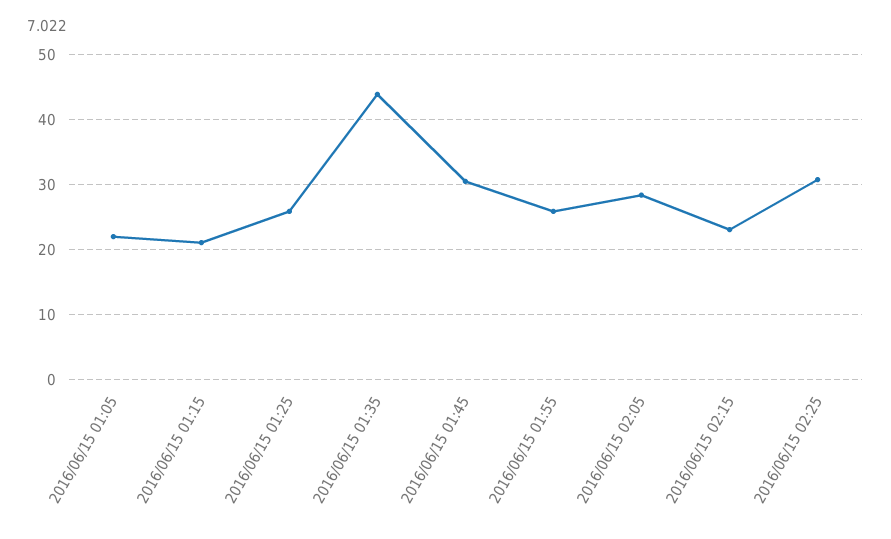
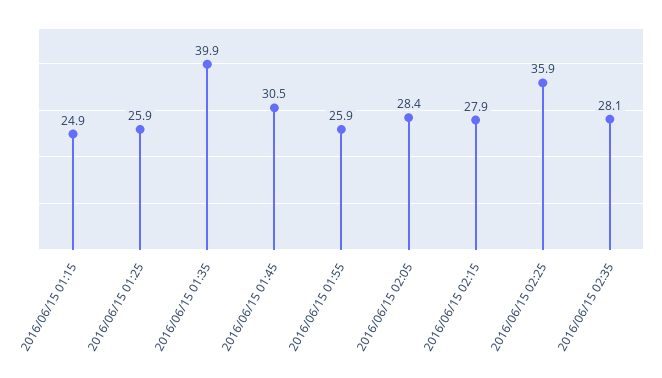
2016/06/15 01:05: 22 -> none
2016/06/15 01:15: 21 -> 24.9
2016/06/15 01:35: 44 -> 39.9
2016/06/15 02:15: 23 -> 27.9
2016/06/15 02:25: 31 -> 35.9
2016/06/15 02:35: none -> 28.1

